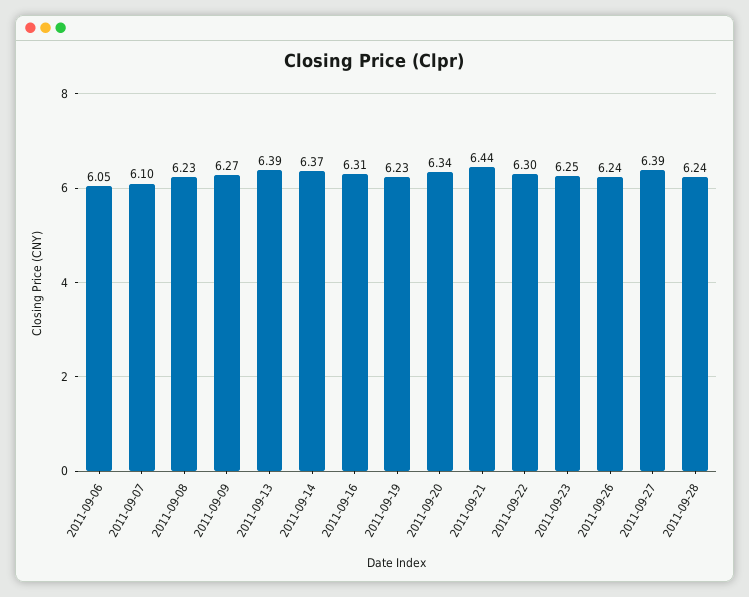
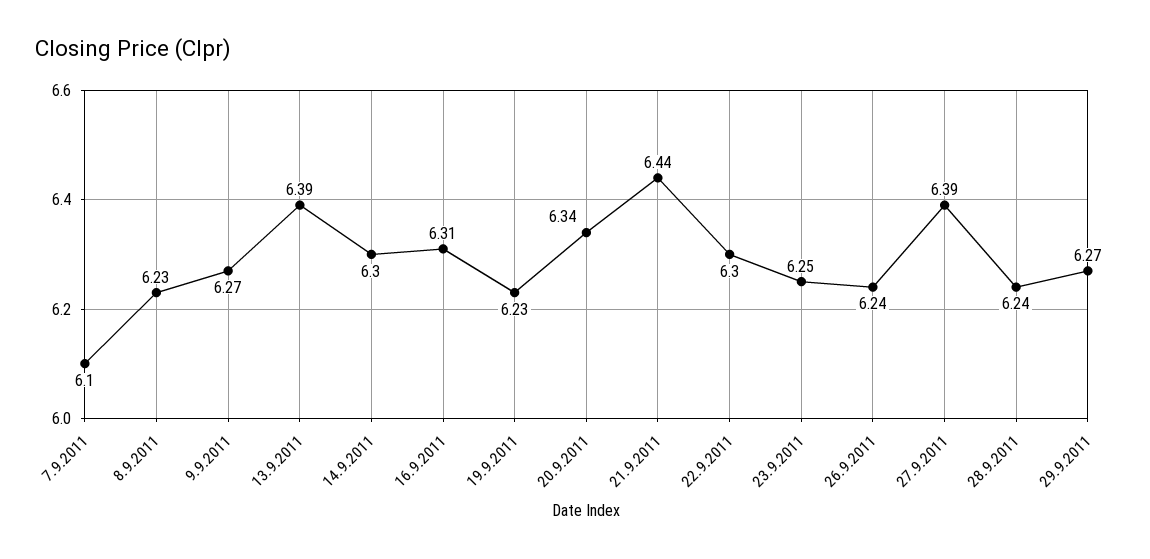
2011-09-06: 6.05 -> none
2011-09-14: 6.37 -> 6.3
29.9.2011: none -> 6.27

